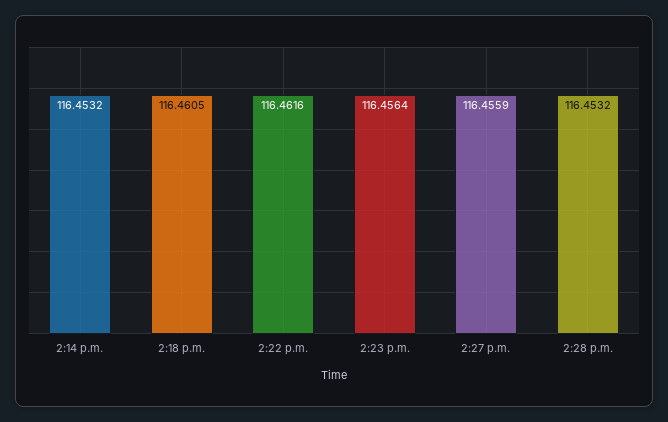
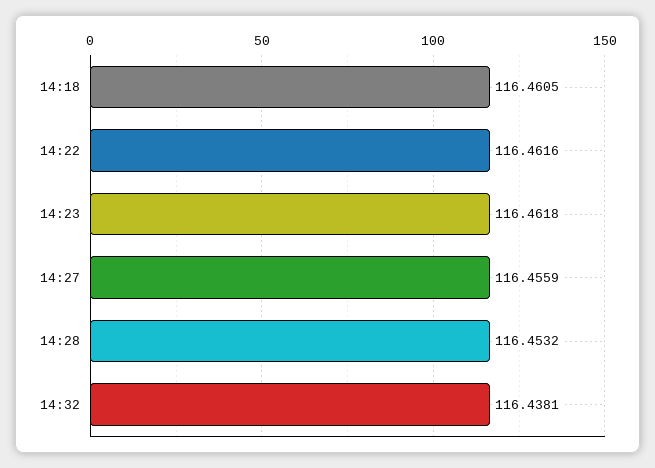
2:14 p.m.: 116.4532 -> none
2:23 p.m.: 116.4564 -> 116.4618
14:32: none -> 116.4381

